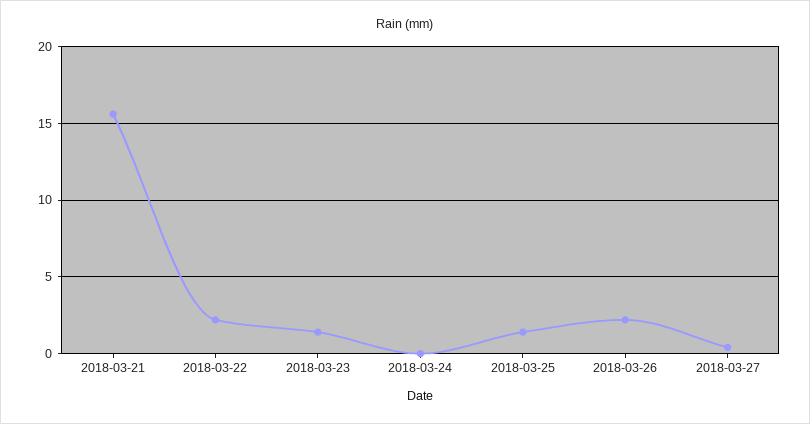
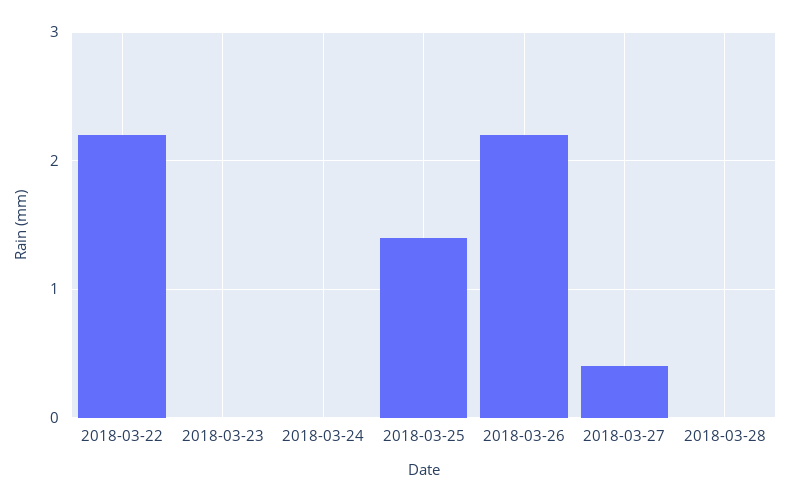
2018-03-21: 15.5 -> none
2018-03-23: 1.5 -> 0
2018-03-28: none -> 0

